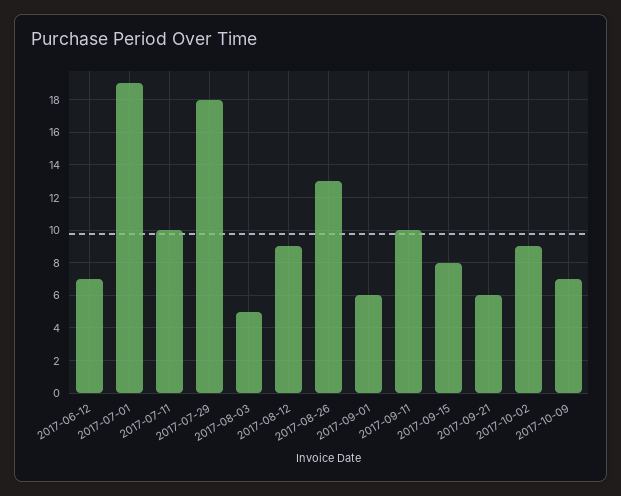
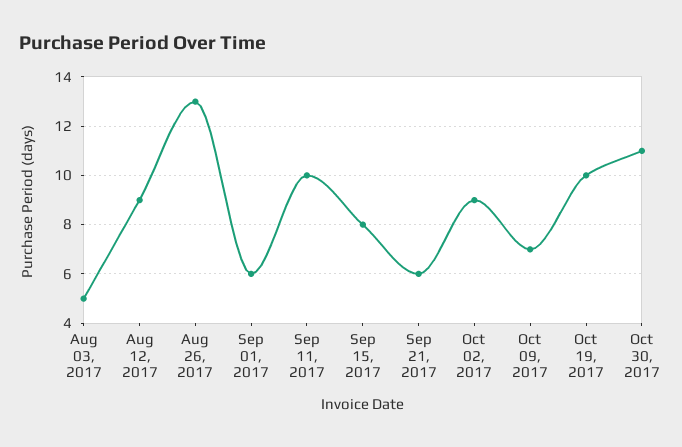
2017-06-12: 7 -> none
2017-07-01: 19 -> none
2017-07-11: 10 -> none
2017-07-29: 18 -> none
Oct 19, 2017: none -> 10
Oct 30, 2017: none -> 11

